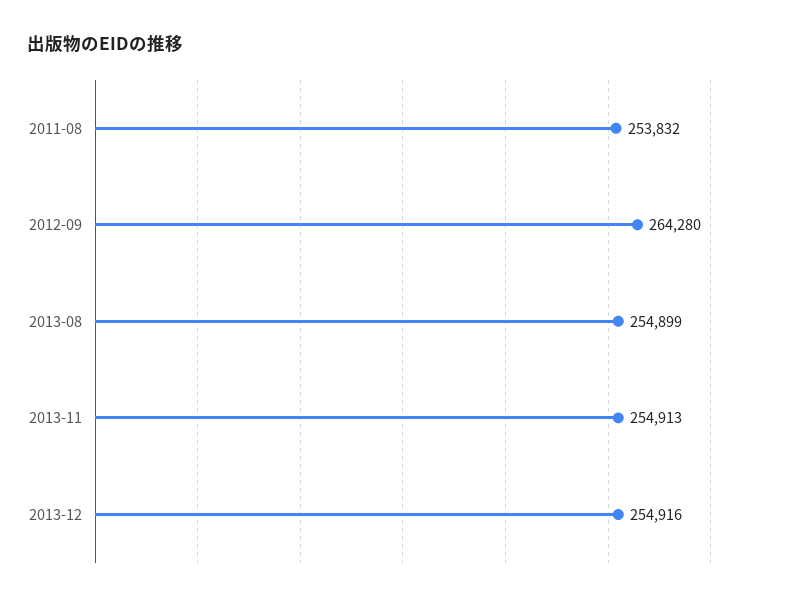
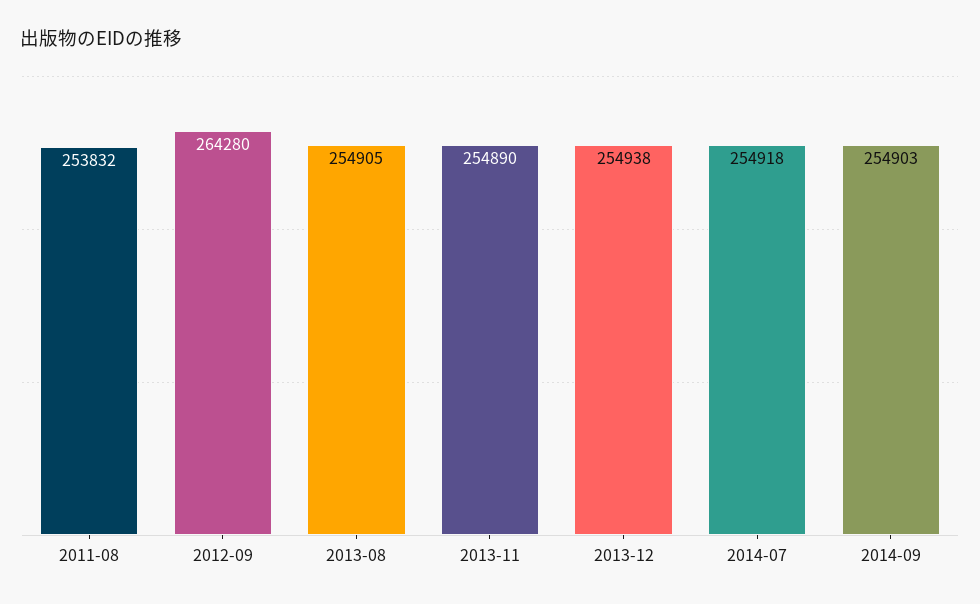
2013-08: 254899 -> 254905
2013-11: 254913 -> 254890
2013-12: 254916 -> 254938
2014-07: none -> 254918
2014-09: none -> 254903

